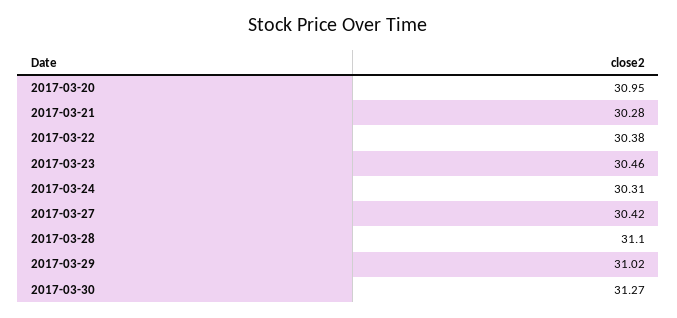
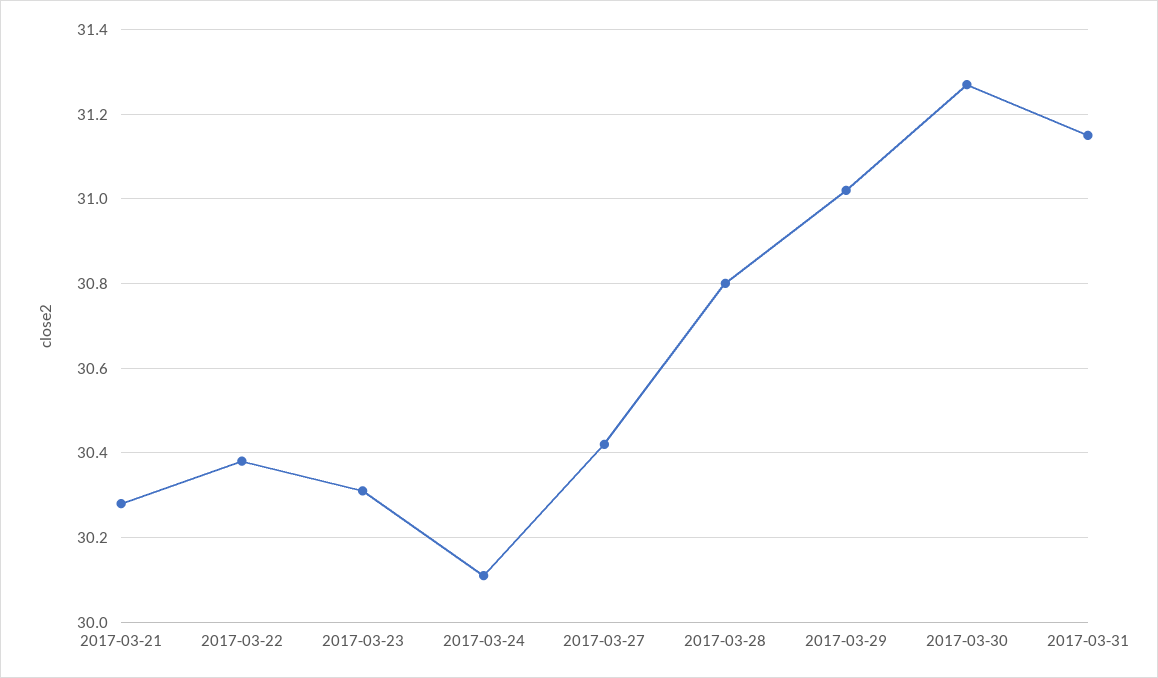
2017-03-20: 30.95 -> none
2017-03-23: 30.46 -> 30.3
2017-03-24: 30.31 -> 30.1
2017-03-28: 31.1 -> 30.8
2017-03-31: none -> 31.15

